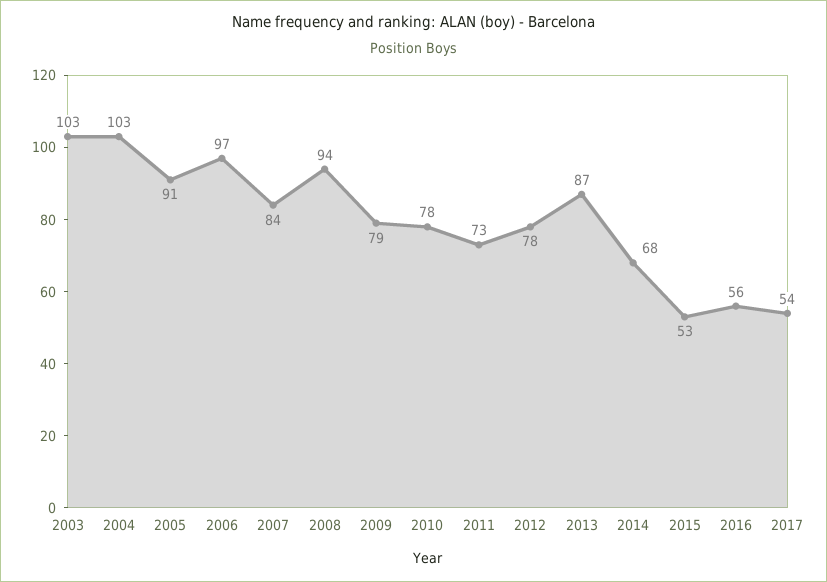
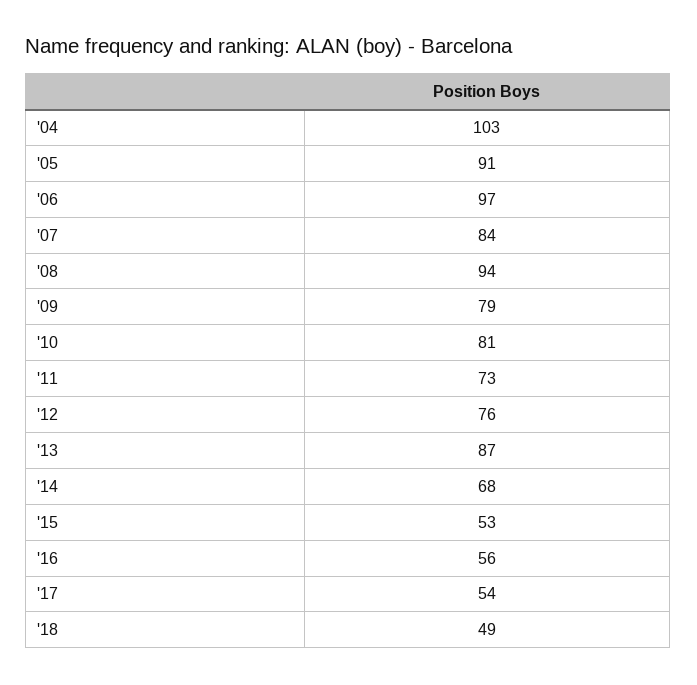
2003: 103 -> none
2010: 78 -> 81
2012: 78 -> 76
'18: none -> 49

